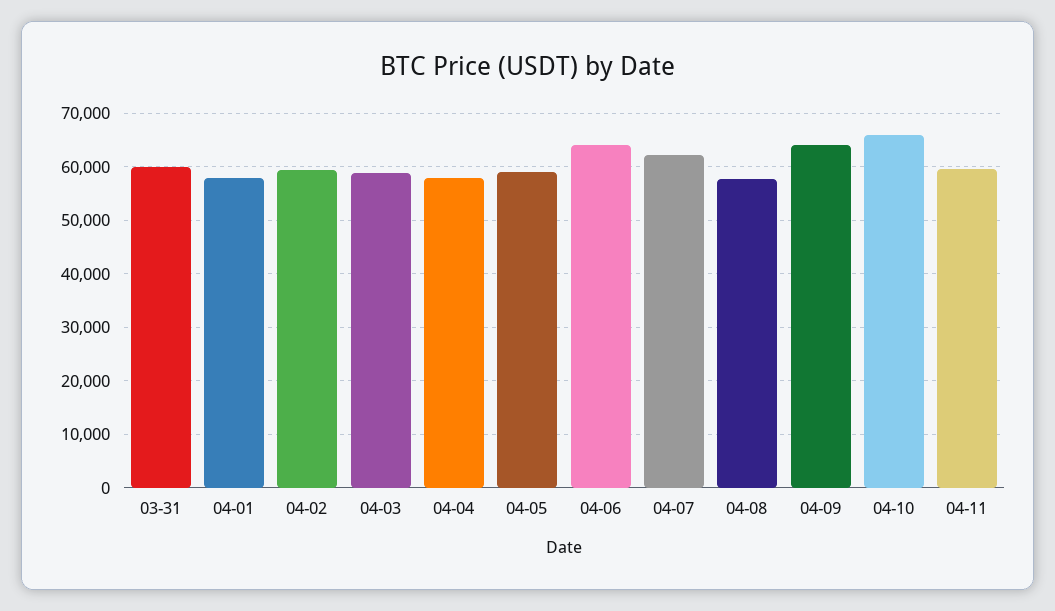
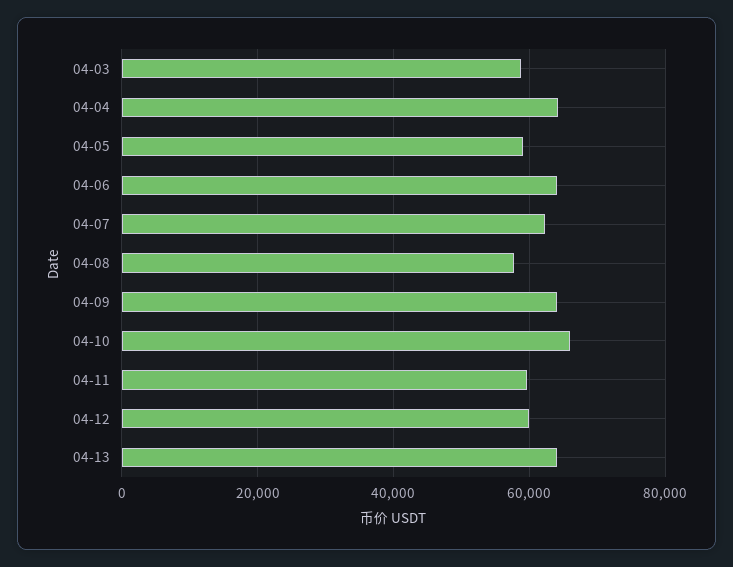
03-31: 60000 -> none
04-01: 58000 -> none
04-02: 60000 -> none
04-04: 58000 -> 64000
04-12: none -> 60000
04-13: none -> 64000

